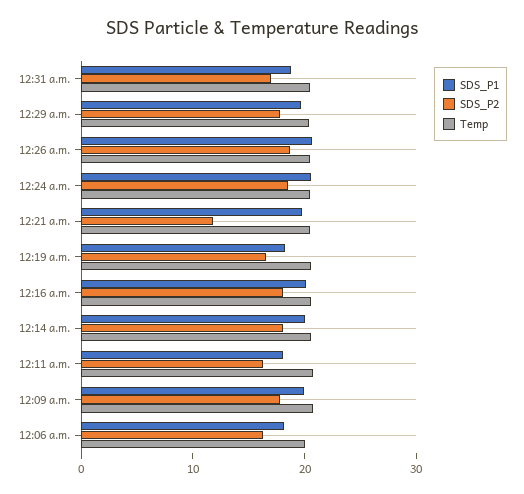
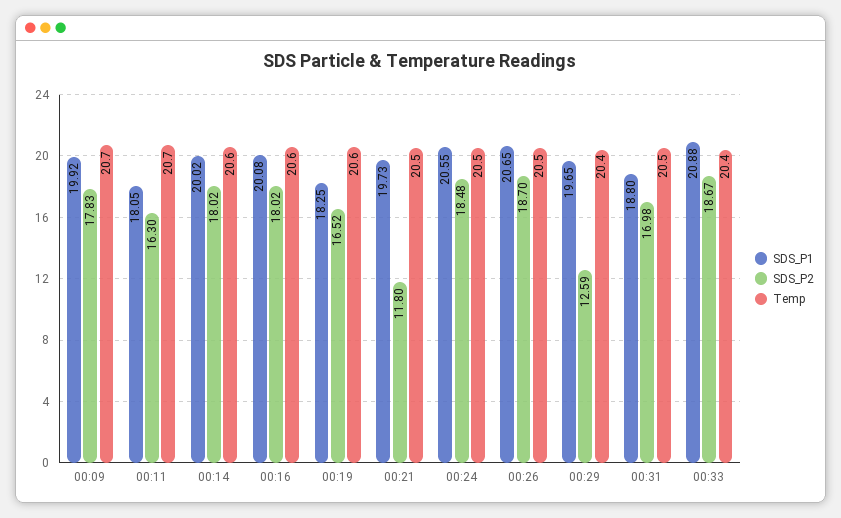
SDS_P2, 12:29 a.m.: 18 -> 12.59
SDS_P1, 12:06 a.m.: 18 -> none
SDS_P2, 12:06 a.m.: 16 -> none
Temp, 12:06 a.m.: 20 -> none
SDS_P1, 00:33: none -> 20.88
SDS_P2, 00:33: none -> 18.67
Temp, 00:33: none -> 20.4

